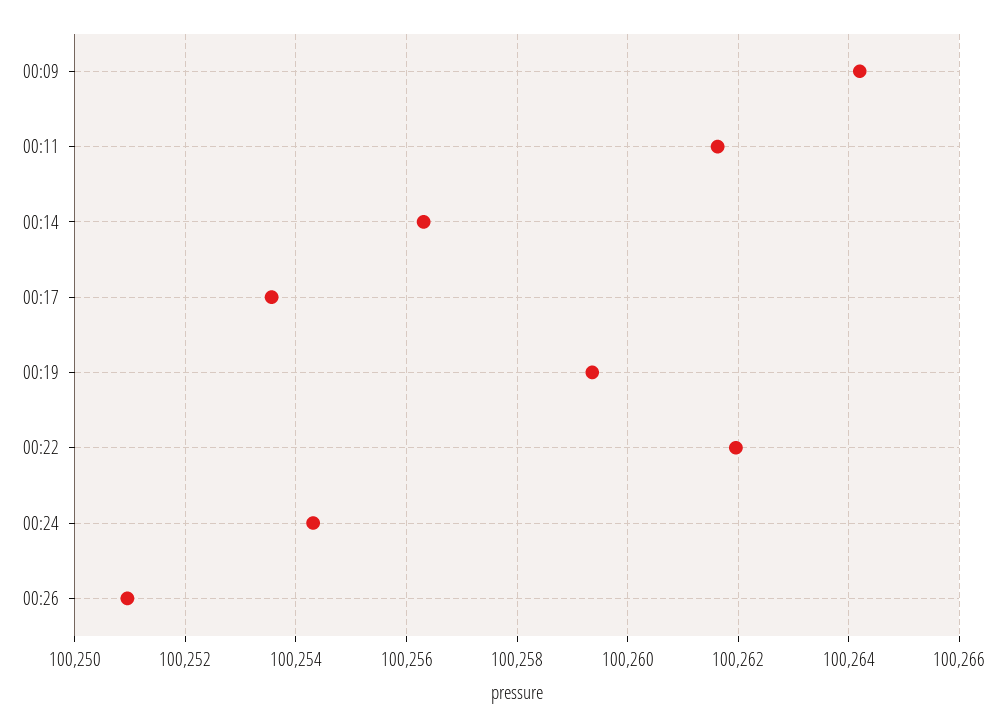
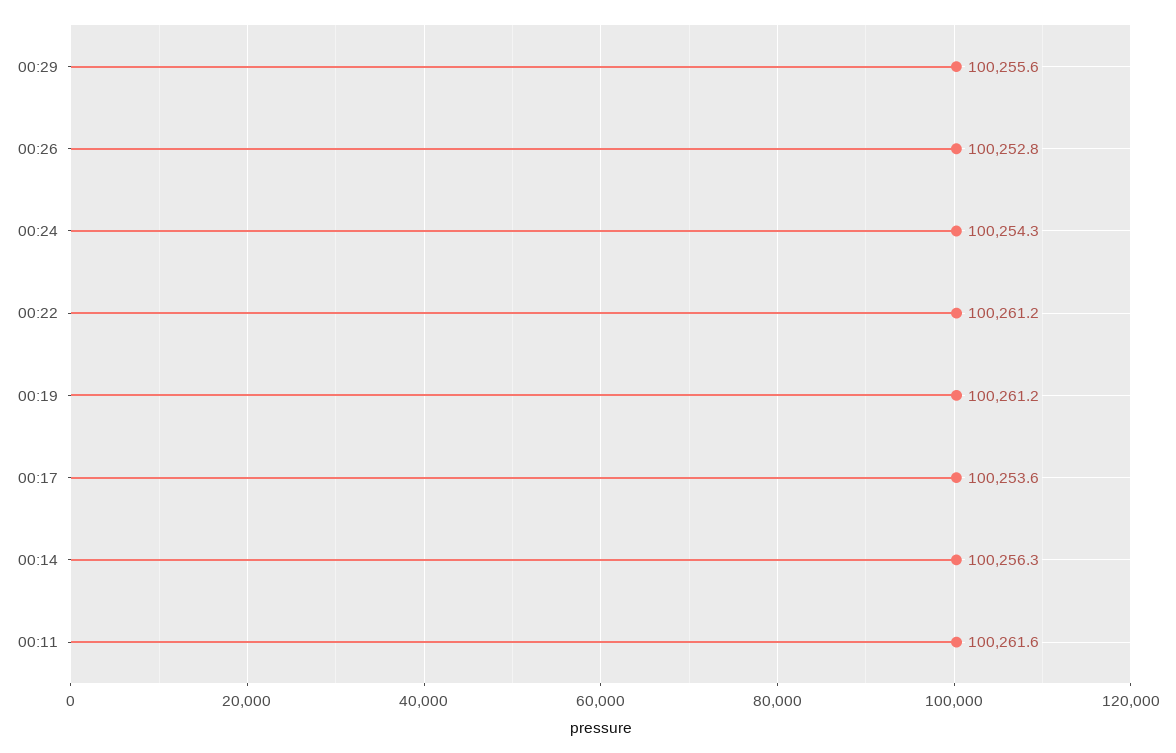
00:09: 100264.2 -> none
00:19: 100259.4 -> 100261.2
00:22: 100262 -> 100261.2
00:26: 100251 -> 100252.8
00:29: none -> 100255.6

